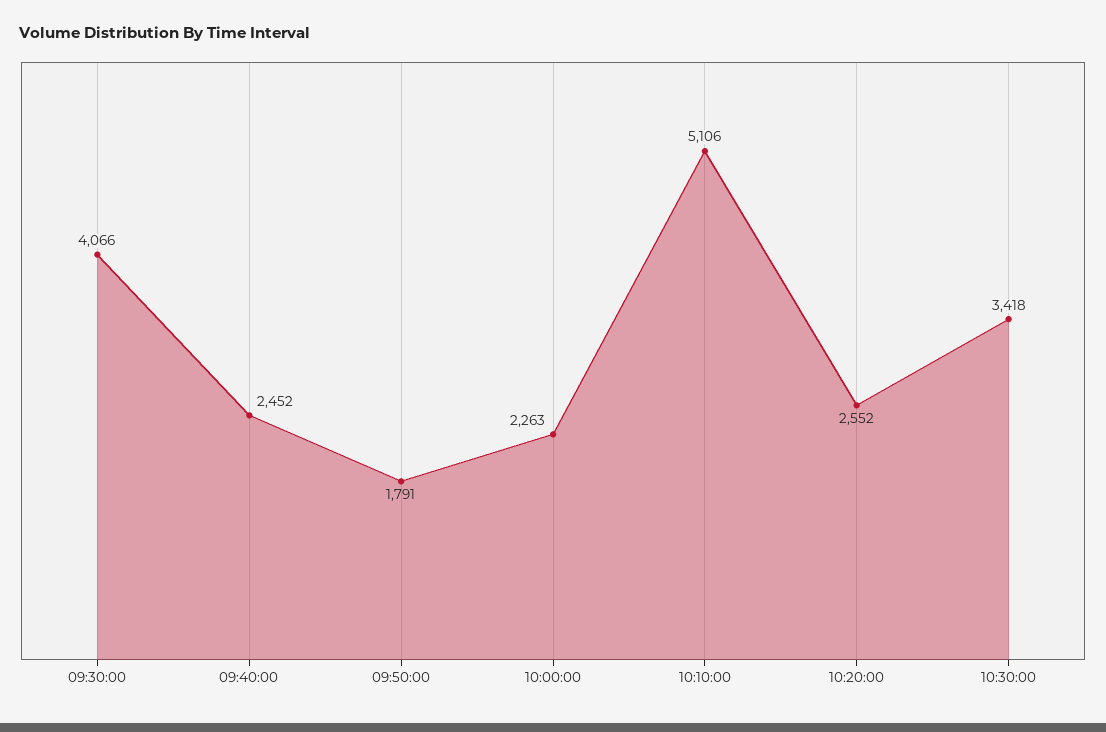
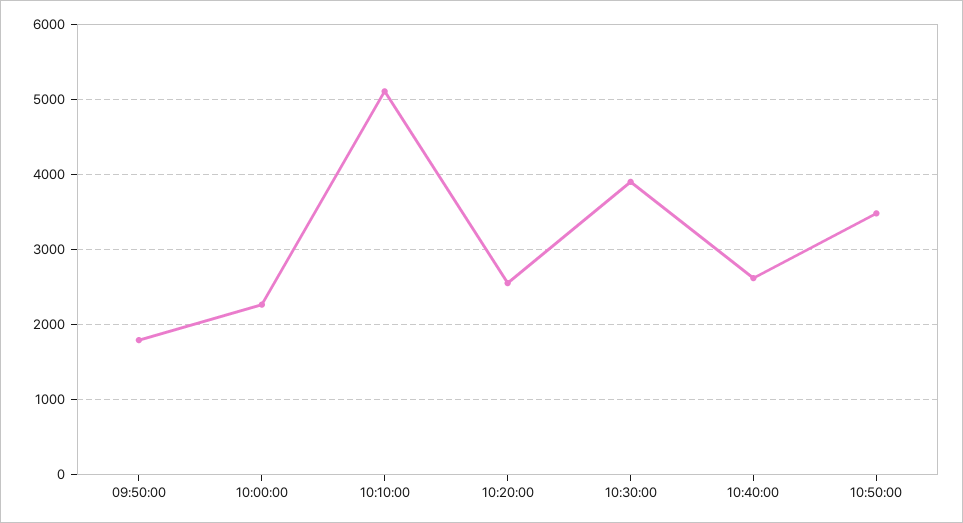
09:30:00: 4066 -> none
09:40:00: 2452 -> none
10:30:00: 3418 -> 3900
10:40:00: none -> 2600
10:50:00: none -> 3500

